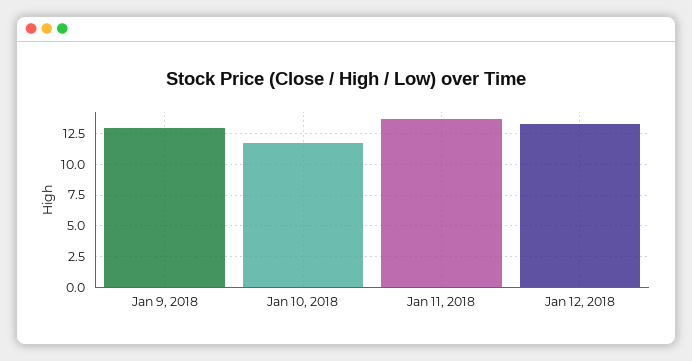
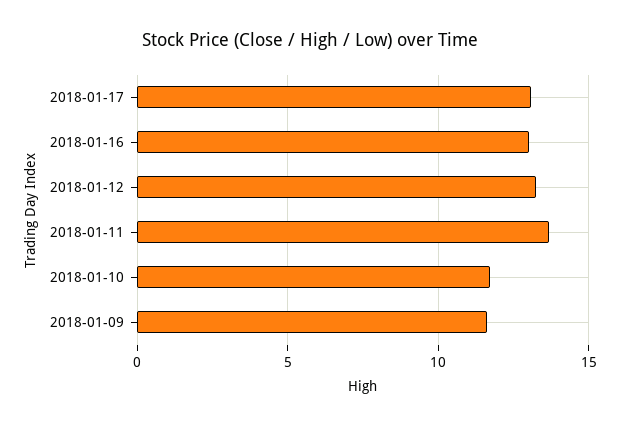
Jan 9, 2018: 13 -> 11.5
2018-01-17: none -> 13
2018-01-16: none -> 13

